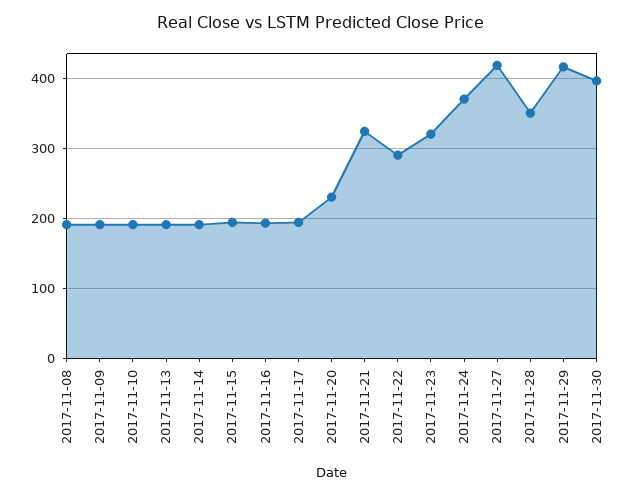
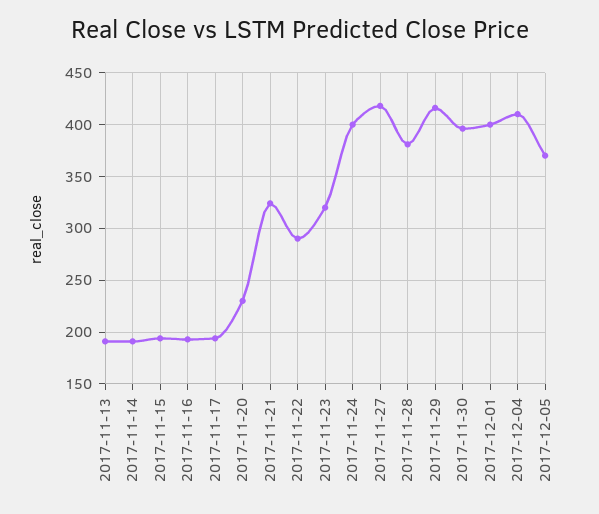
2017-11-08: 190 -> none
2017-11-09: 190 -> none
2017-11-10: 190 -> none
2017-11-24: 370 -> 400
2017-11-28: 350 -> 380
2017-12-01: none -> 400
2017-12-04: none -> 410
2017-12-05: none -> 370

